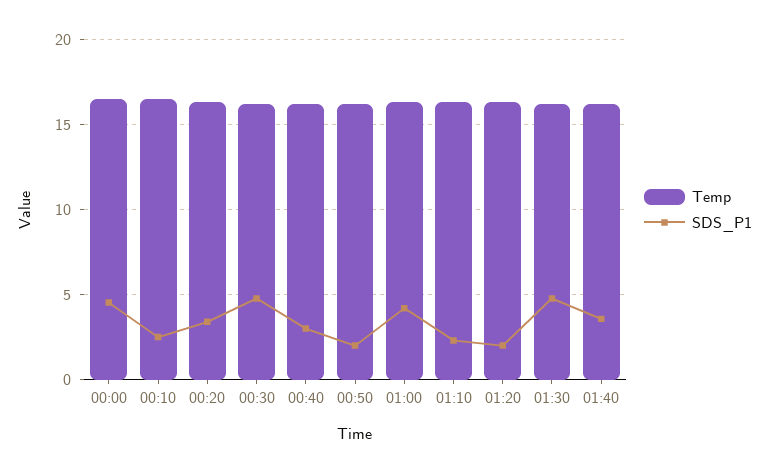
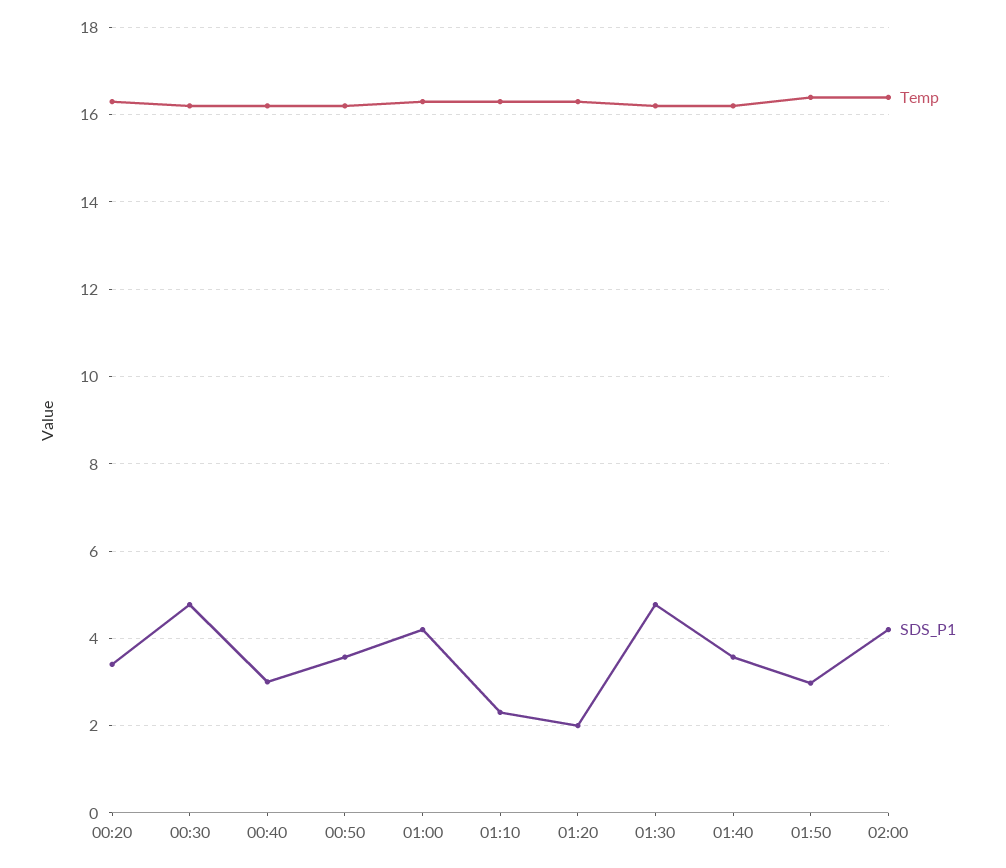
Temp, 00:00: 16.5 -> none
SDS_P1, 00:00: 4.5 -> none
Temp, 00:10: 16.5 -> none
SDS_P1, 00:10: 2.5 -> none
SDS_P1, 00:50: 2 -> 3.6
Temp, 01:50: none -> 16.4
SDS_P1, 01:50: none -> 3
Temp, 02:00: none -> 16.4
SDS_P1, 02:00: none -> 4.2

